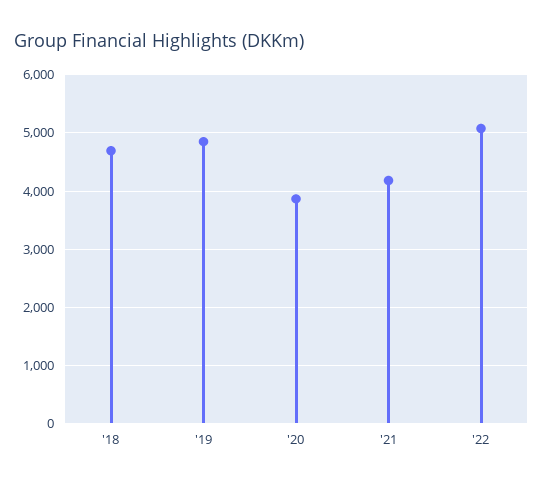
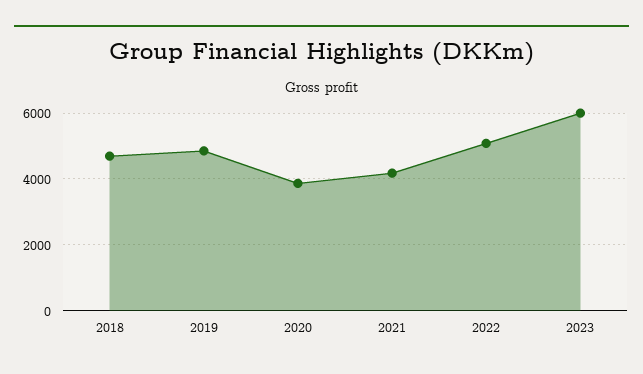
2023: none -> 6000

